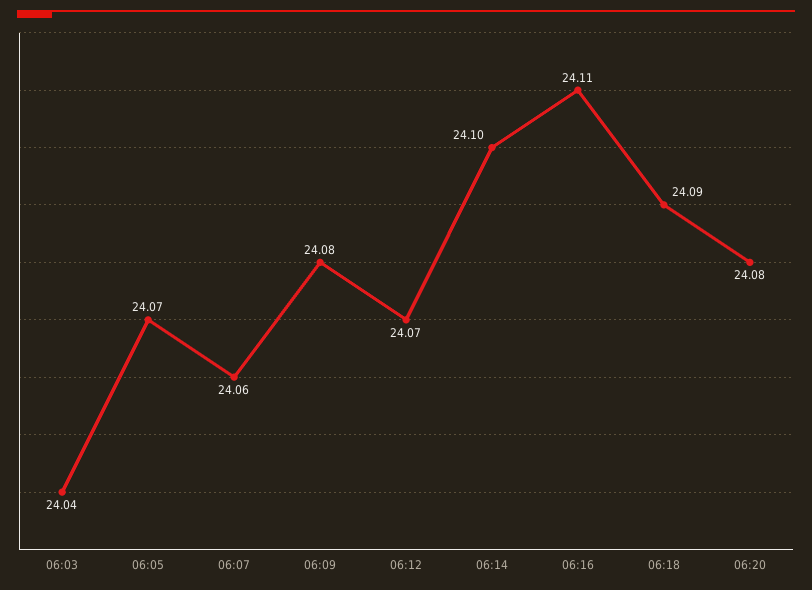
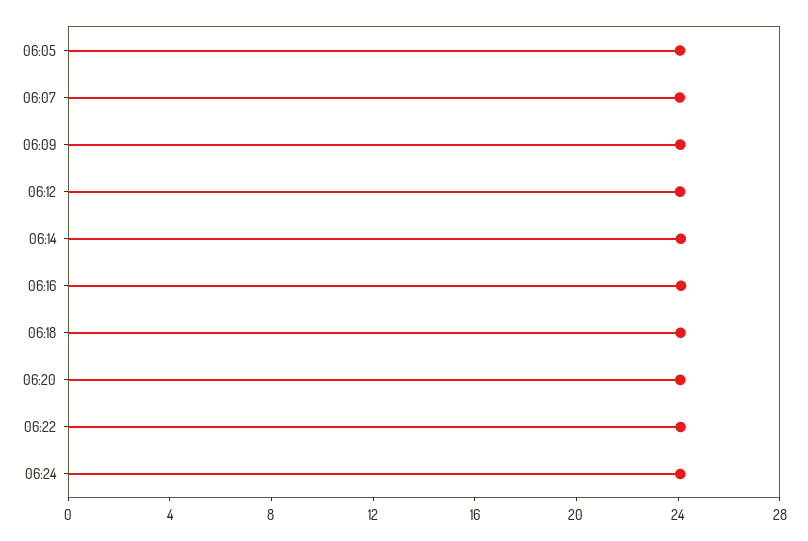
06:03: 24.04 -> none
06:22: none -> 24
06:24: none -> 24

